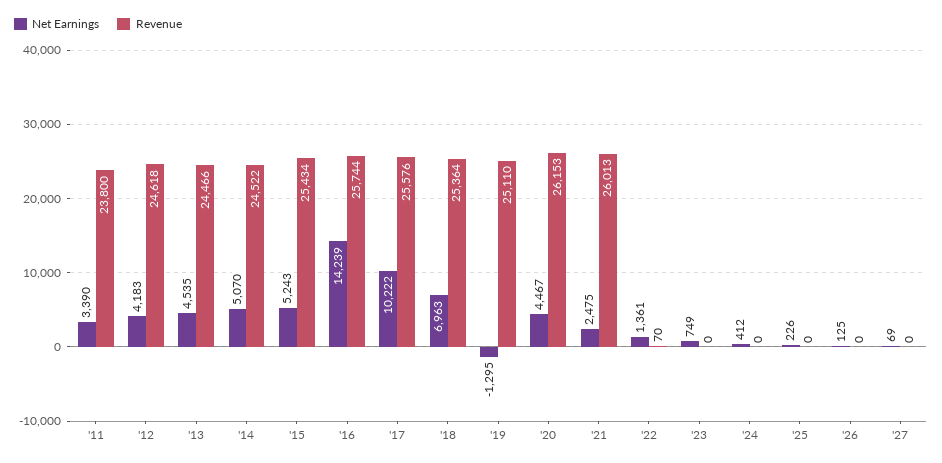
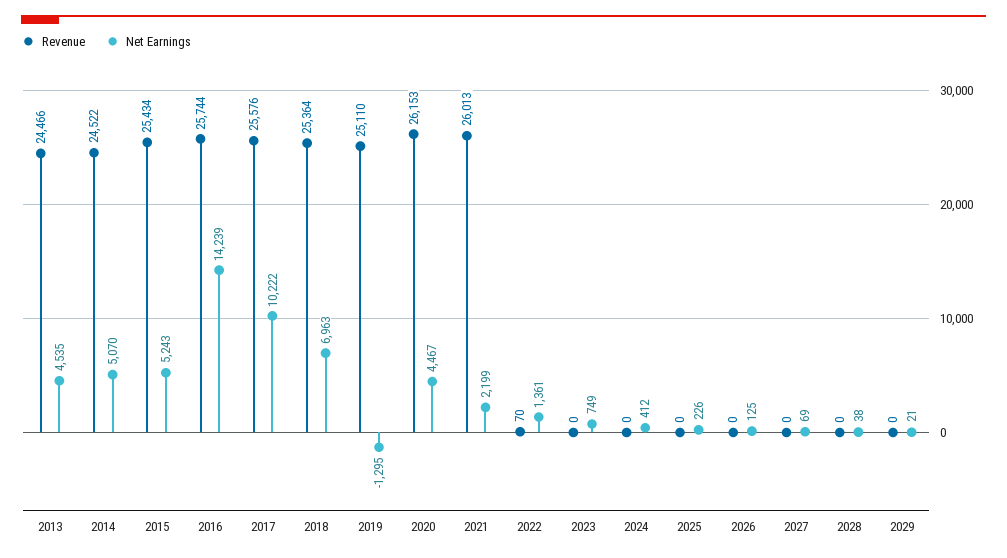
Net Earnings, '11: 3390 -> none
Revenue, '11: 23800 -> none
Net Earnings, '12: 4183 -> none
Revenue, '12: 24618 -> none
Net Earnings, '21: 2475 -> 2199
Revenue, 2028: none -> 0
Net Earnings, 2028: none -> 38
Revenue, 2029: none -> 0
Net Earnings, 2029: none -> 21

